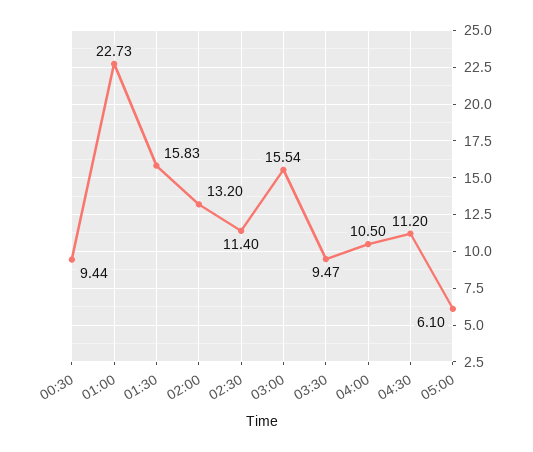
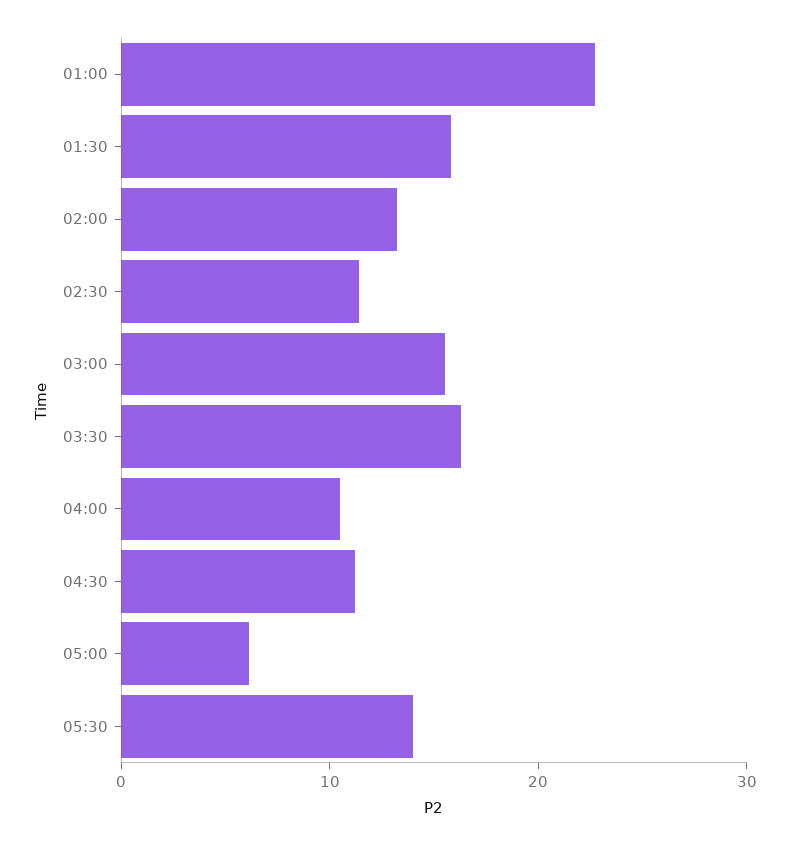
00:30: 9.44 -> none
03:30: 9.47 -> 16
05:30: none -> 14

